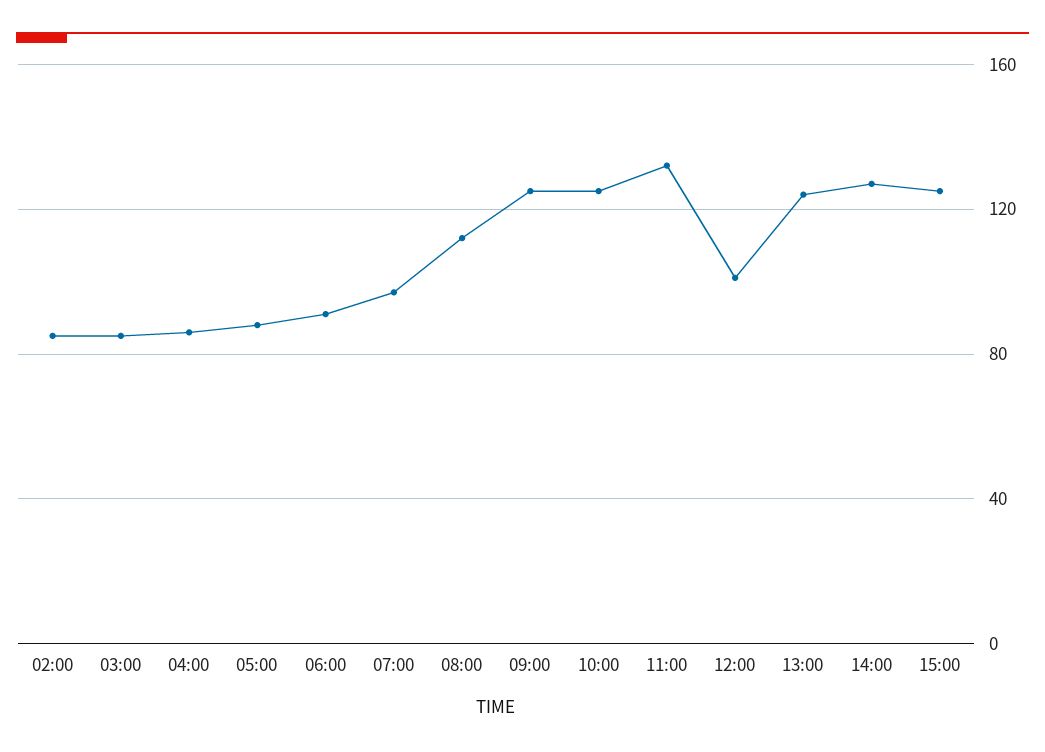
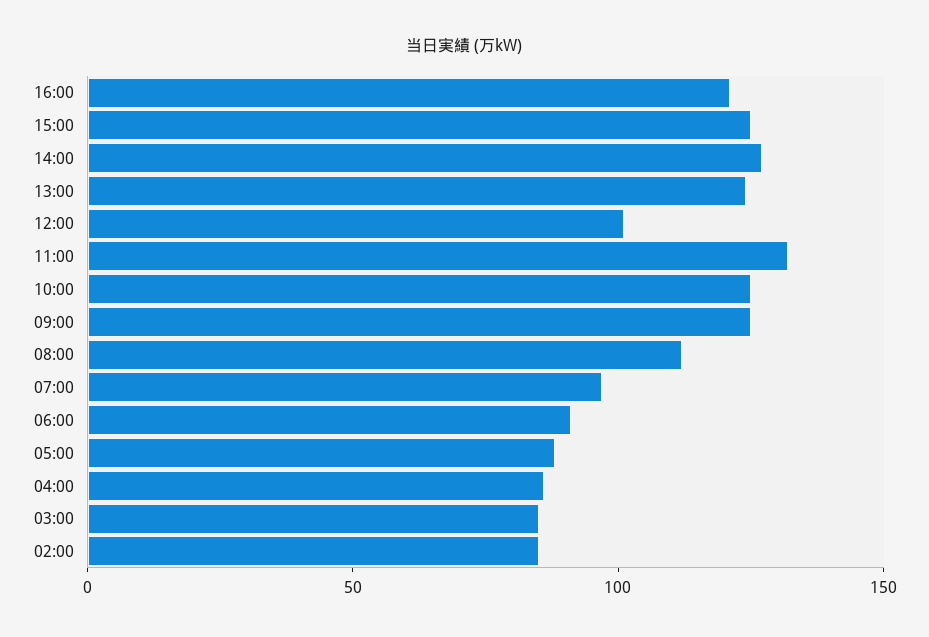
16:00: none -> 120

